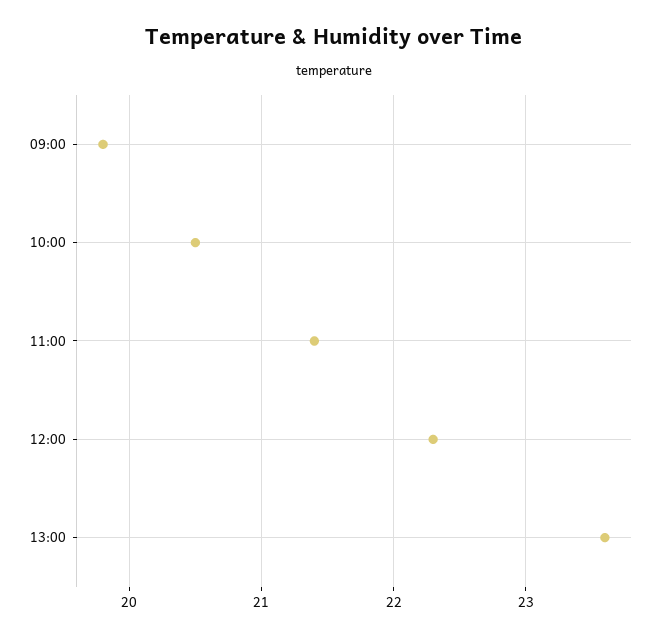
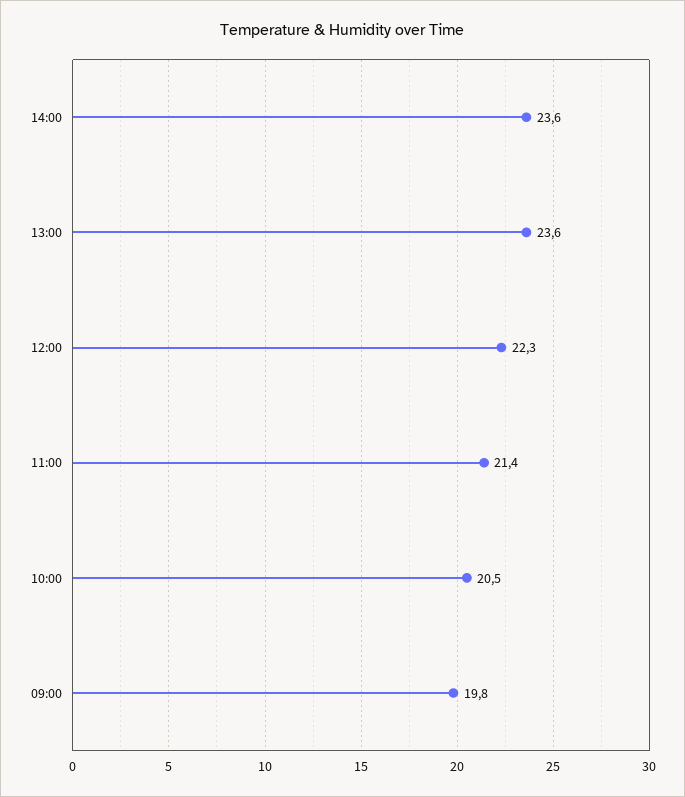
14:00: none -> 23.6

